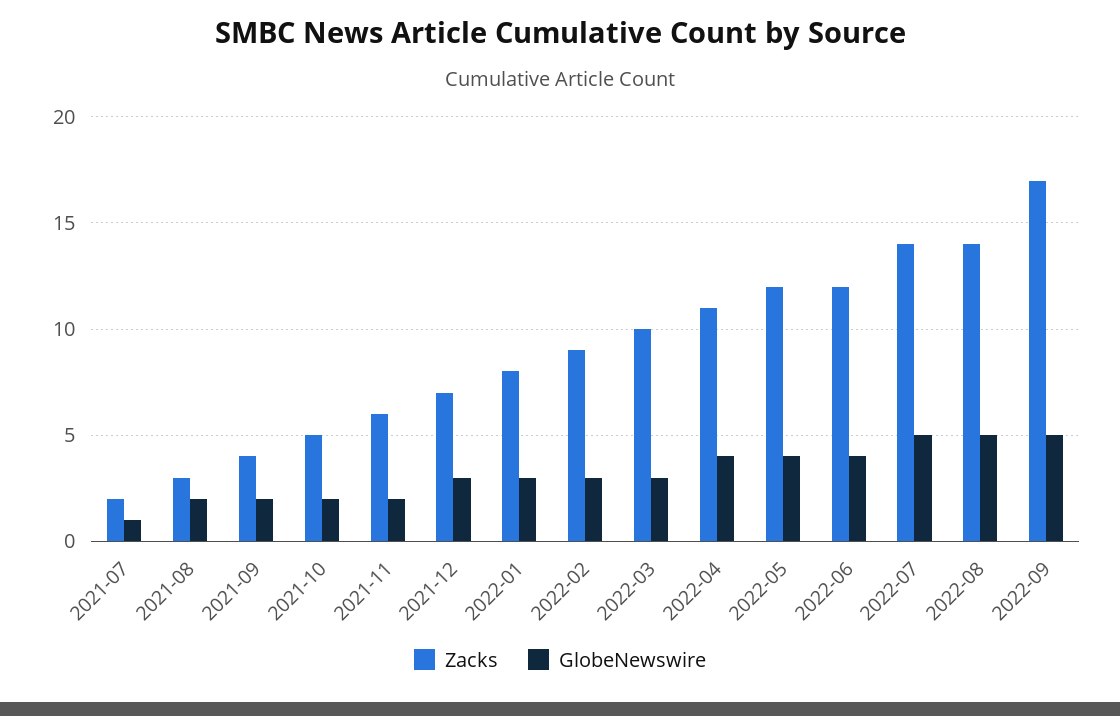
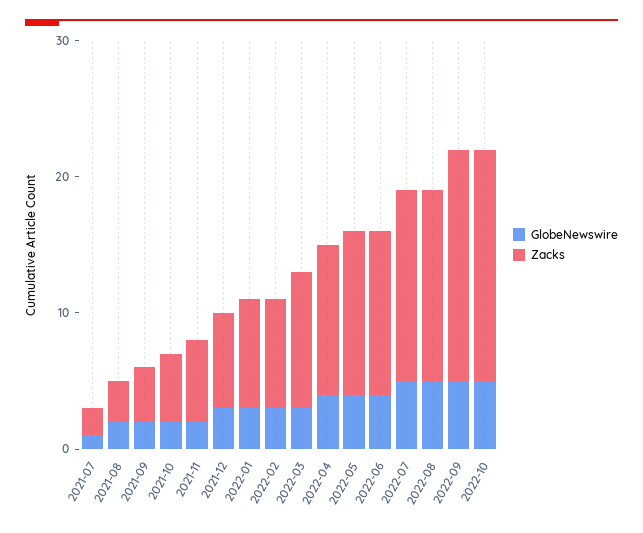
Zacks, 2022-02: 9 -> 8
GlobeNewswire, 2022-10: none -> 5
Zacks, 2022-10: none -> 17

